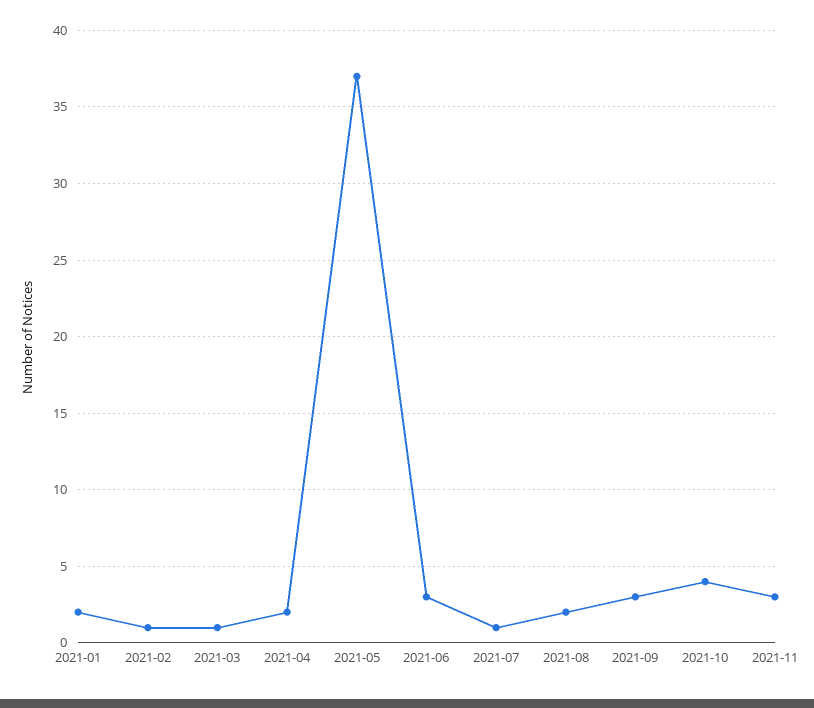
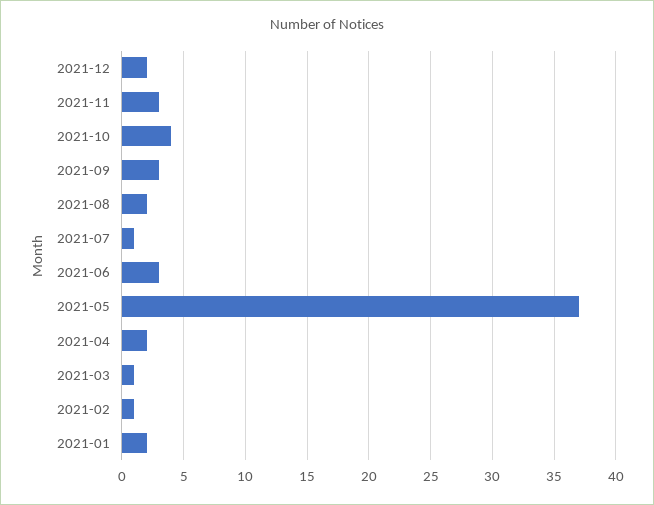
2021-12: none -> 2

